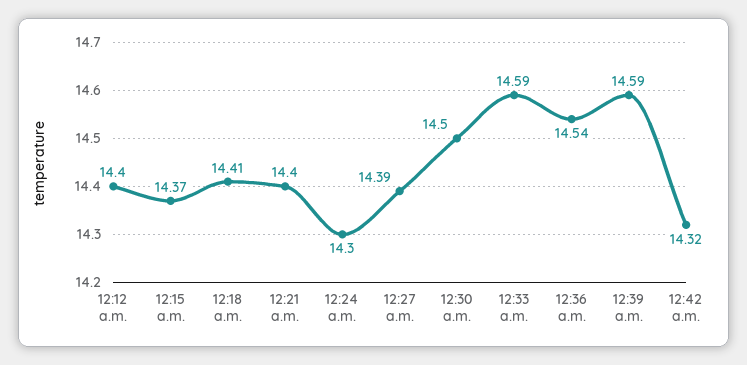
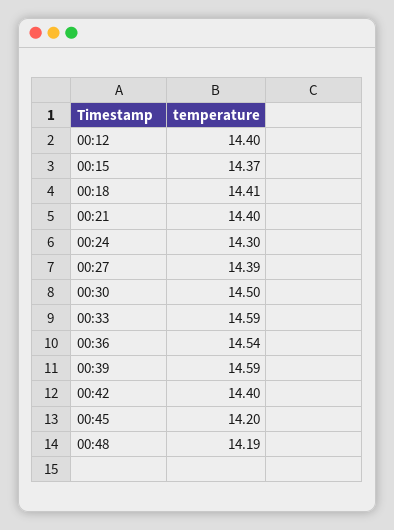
12:42 a.m.: 14.32 -> 14.4
00:45: none -> 14.2
00:48: none -> 14.19

